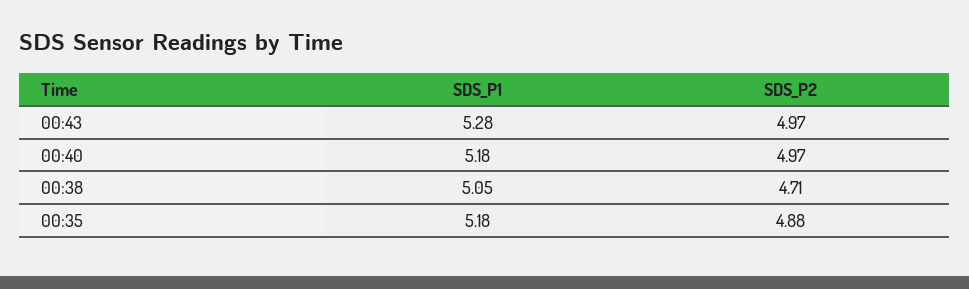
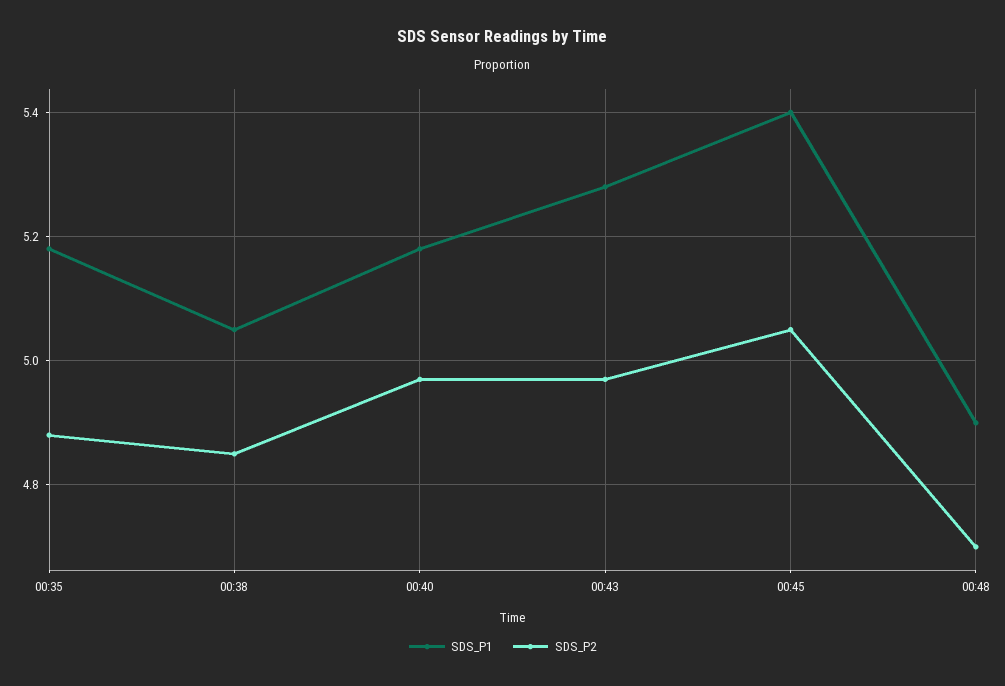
SDS_P2, 00:38: 4.71 -> 4.85
SDS_P1, 00:45: none -> 5.4
SDS_P2, 00:45: none -> 5.05
SDS_P1, 00:48: none -> 4.9
SDS_P2, 00:48: none -> 4.7

